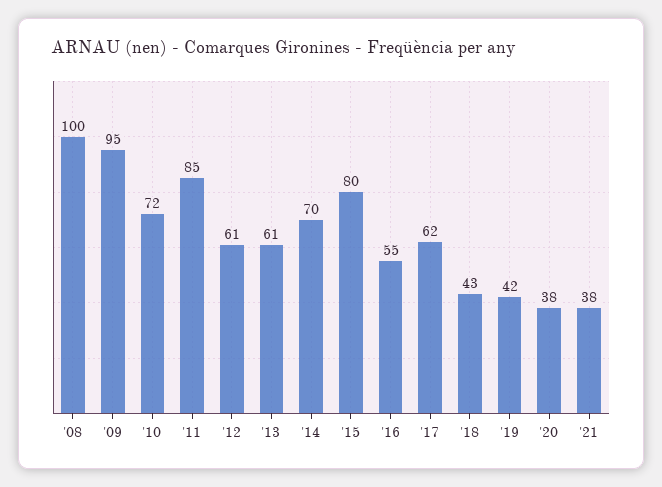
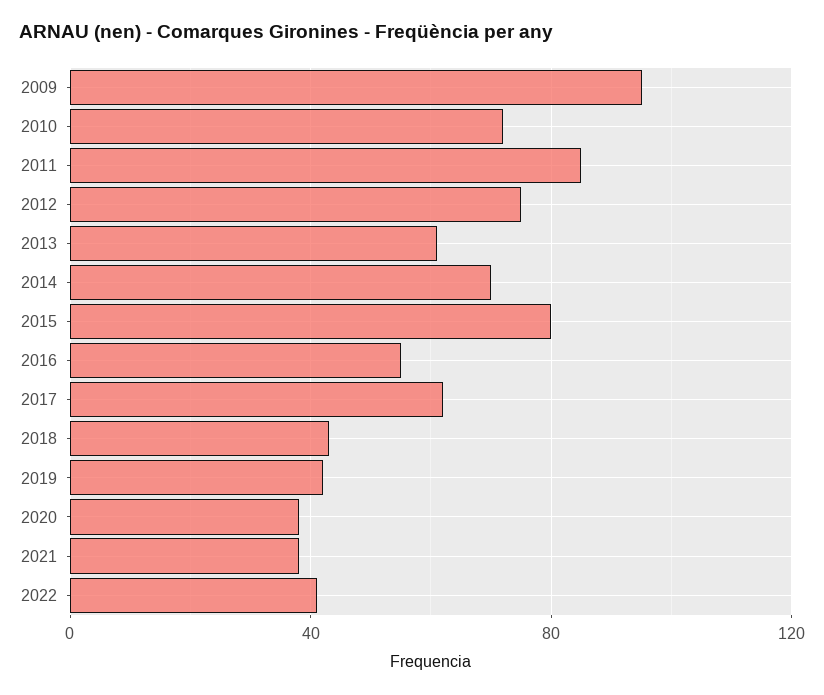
'08: 100 -> none
'12: 61 -> 75
2022: none -> 40

